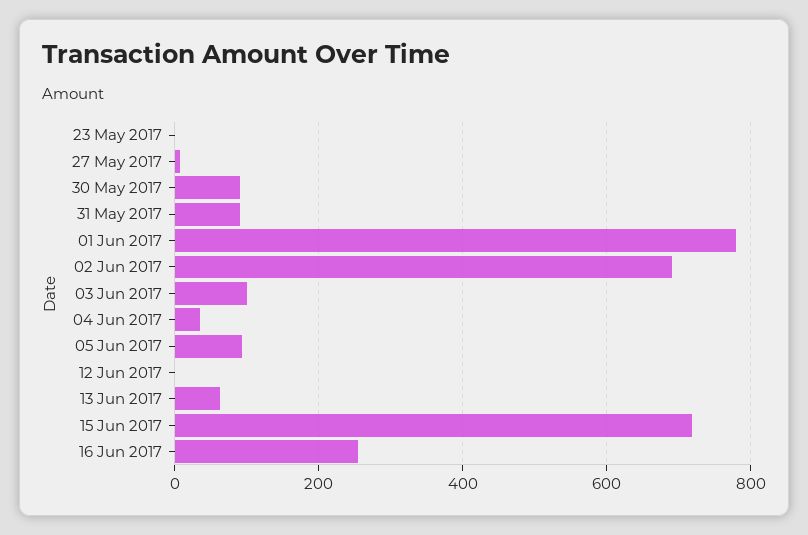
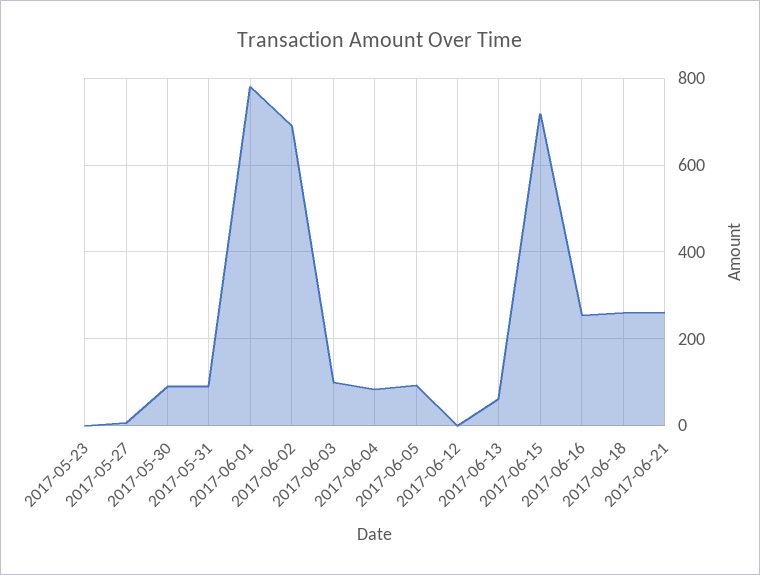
04 Jun 2017: 40 -> 80
2017-06-18: none -> 260
2017-06-21: none -> 260

